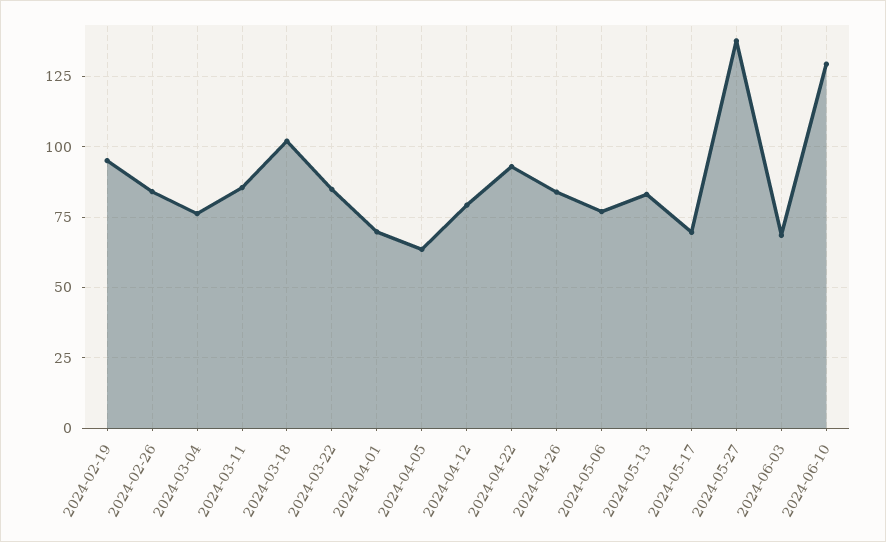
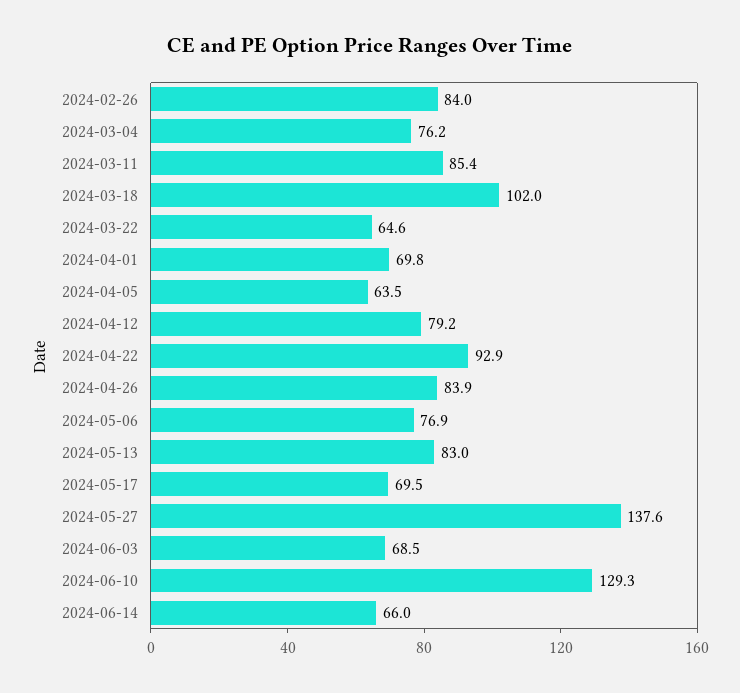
2024-02-19: 95 -> none
2024-03-22: 85 -> 64.6
2024-06-14: none -> 66

